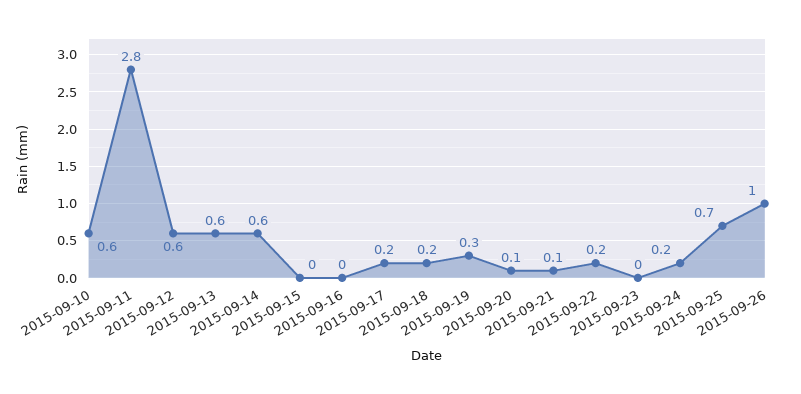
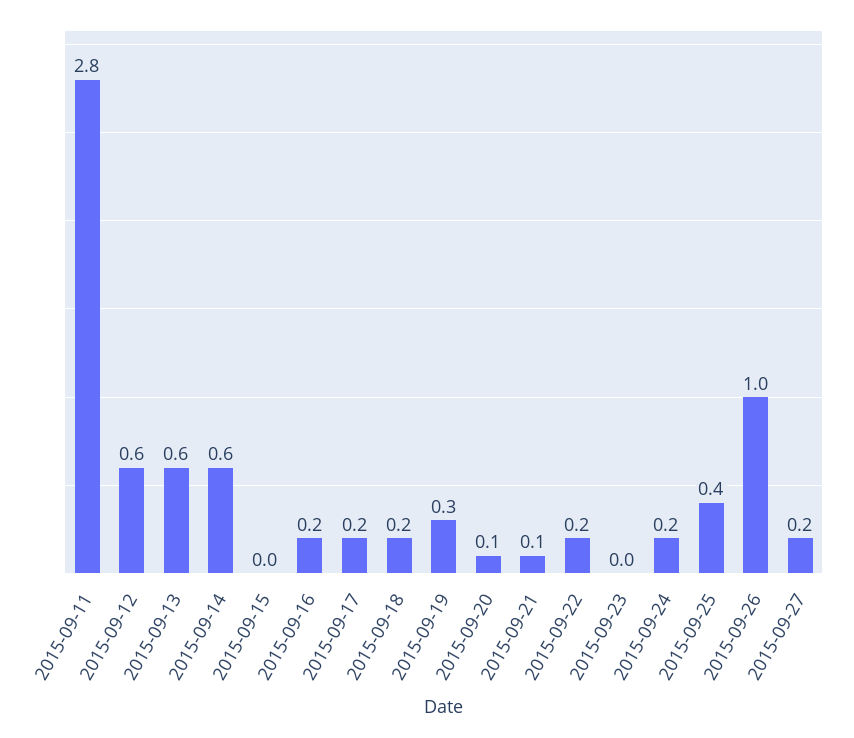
2015-09-10: 0.6 -> none
2015-09-16: 0 -> 0.2
2015-09-25: 0.7 -> 0.4
2015-09-27: none -> 0.2

